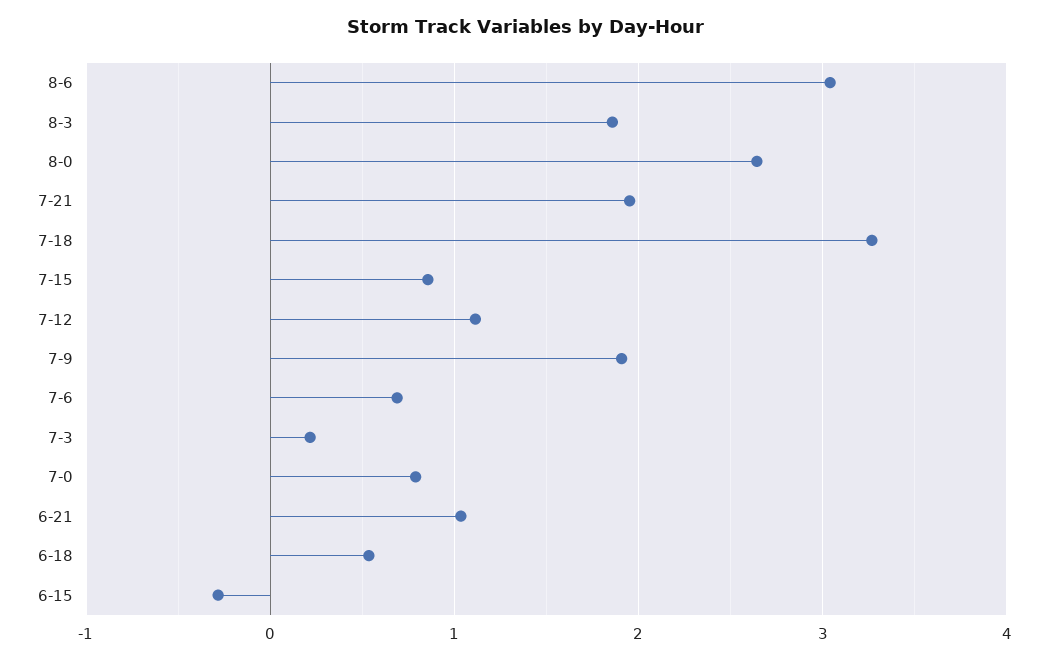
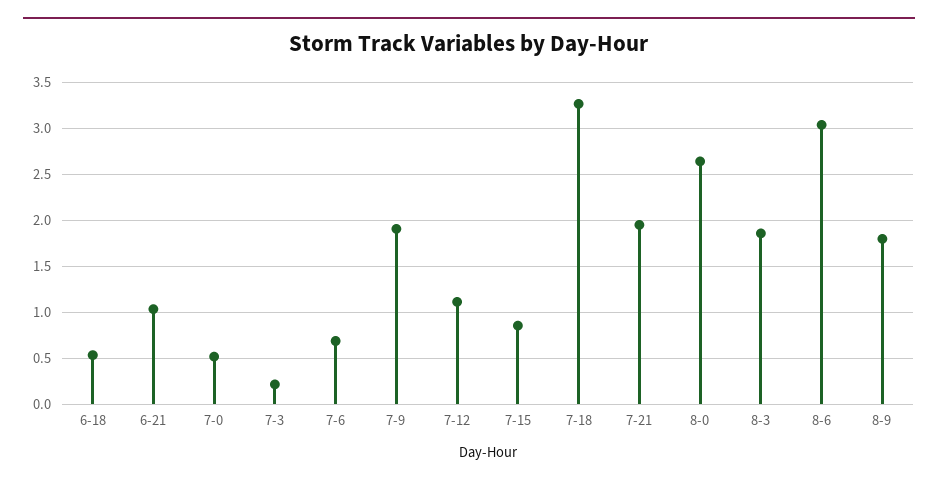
7-0: 0.8 -> 0.5
6-15: -0.3 -> none
8-9: none -> 1.8

